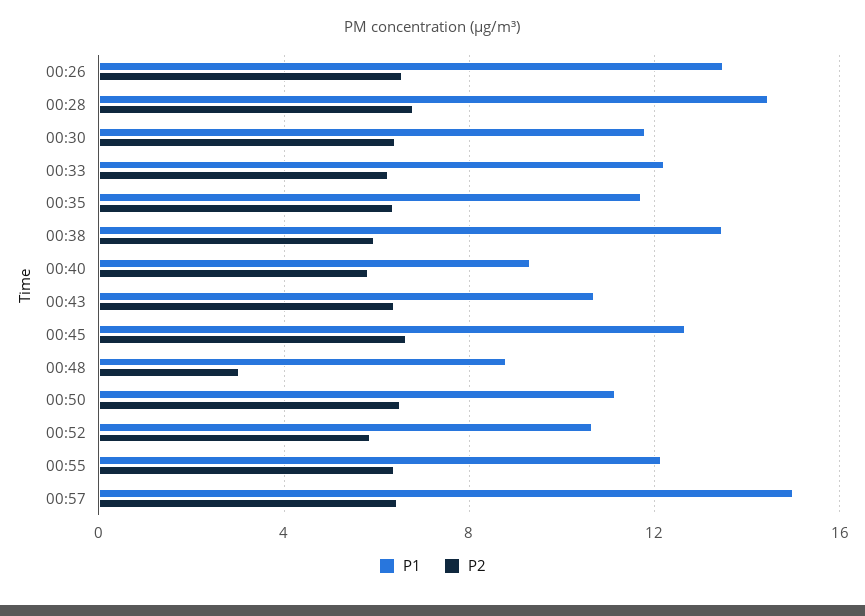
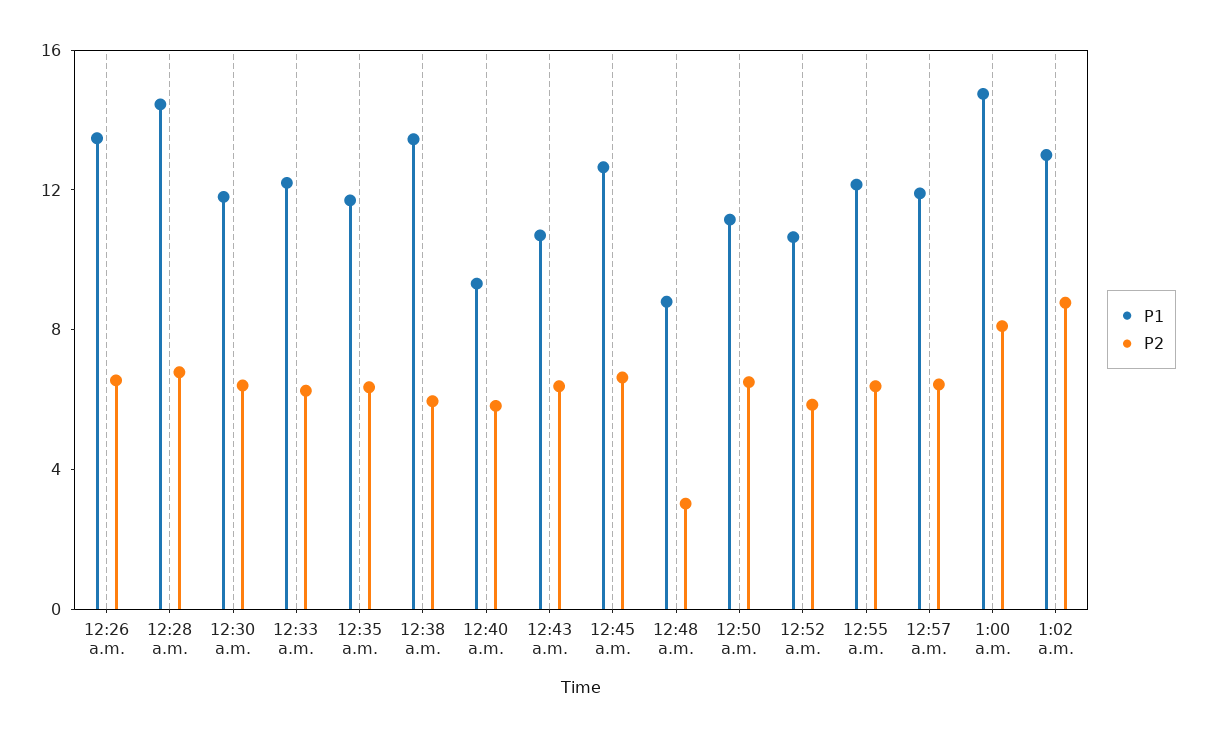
P1, 00:57: 15 -> 12
P1, 1:00 a.m.: none -> 15
P2, 1:00 a.m.: none -> 8
P1, 1:02 a.m.: none -> 13
P2, 1:02 a.m.: none -> 9

